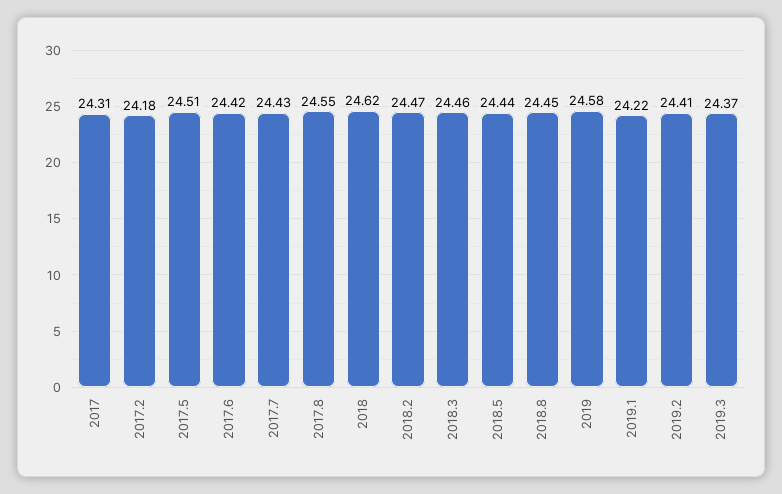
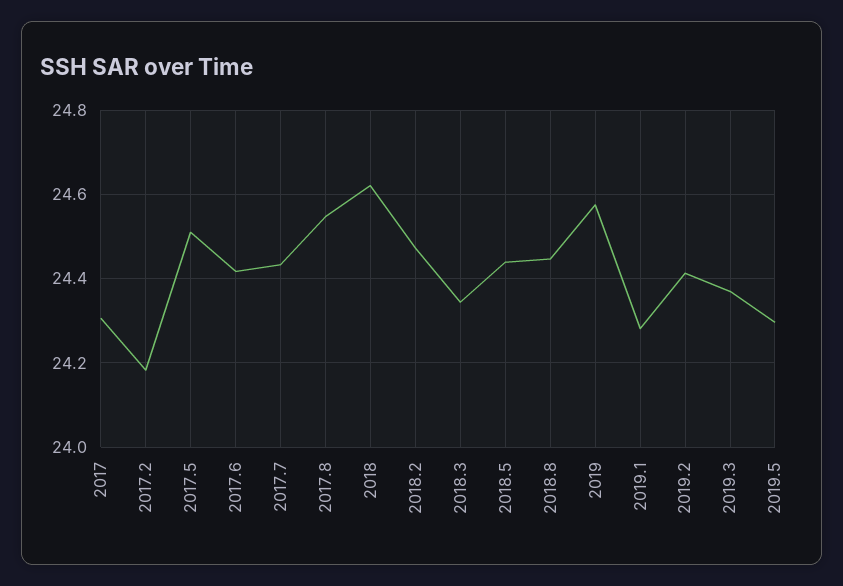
2018.3: 24.46 -> 24.34
2019.1: 24.22 -> 24.28
2019.5: none -> 24.3

